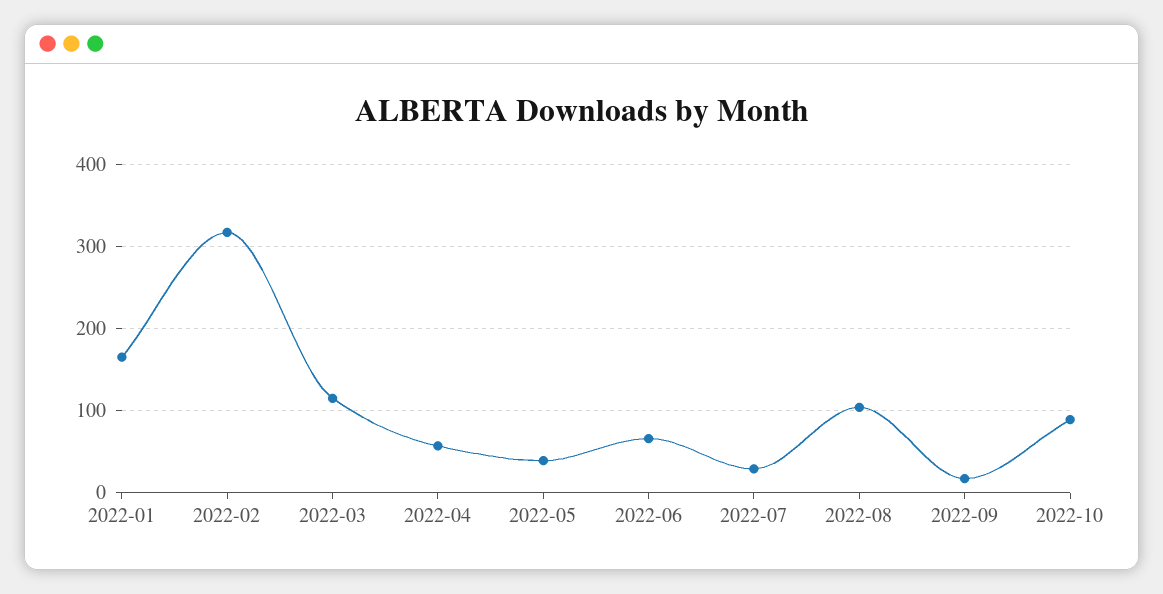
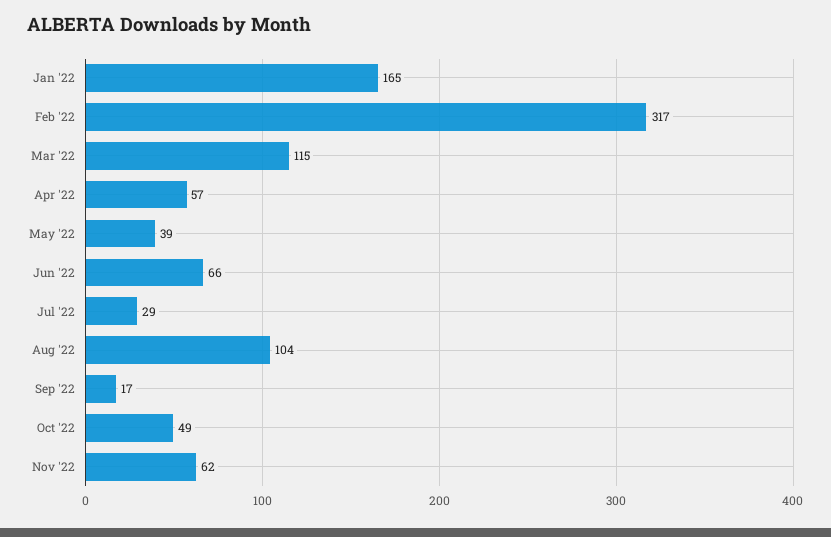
2022-10: 90 -> 49
Nov '22: none -> 62

